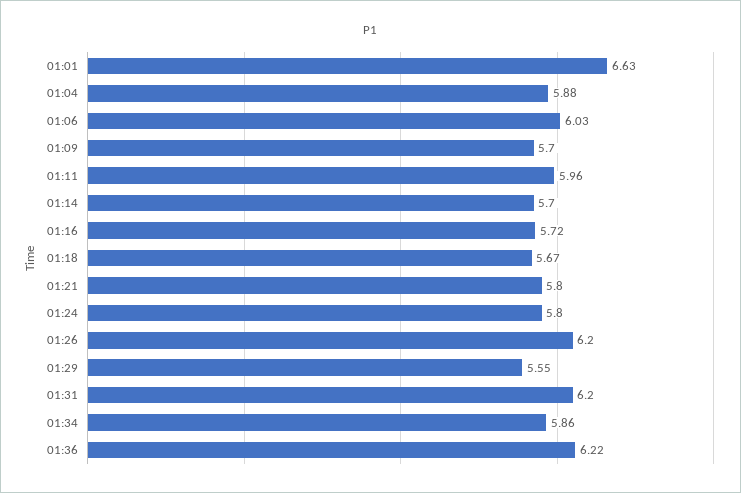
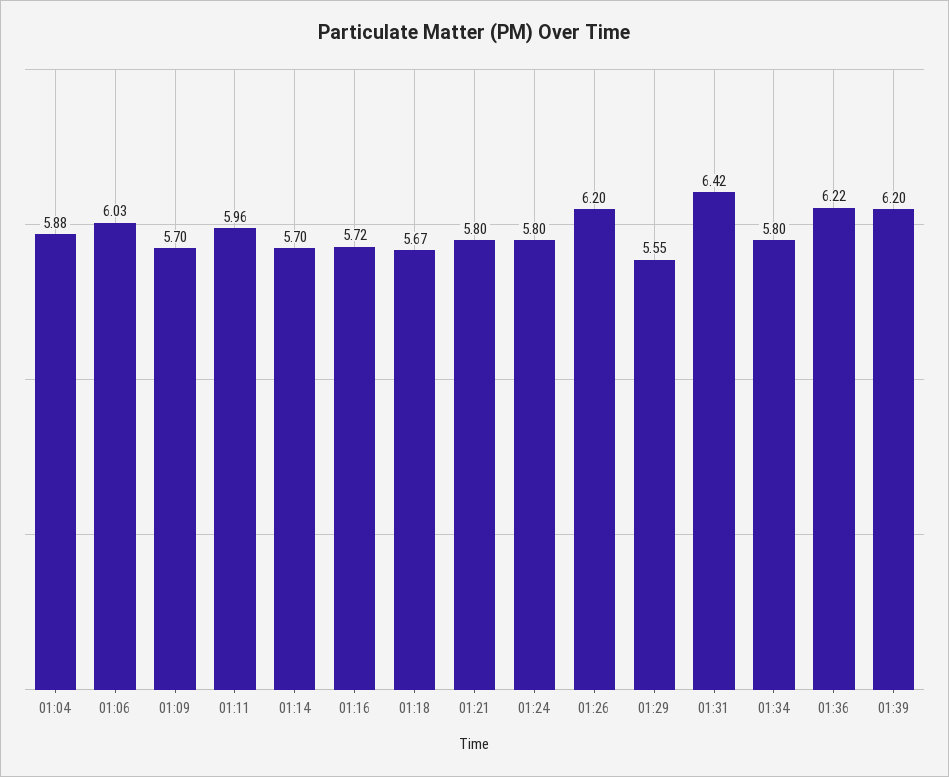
01:01: 6.63 -> none
01:31: 6.2 -> 6.42
01:34: 5.86 -> 5.8
01:39: none -> 6.2

